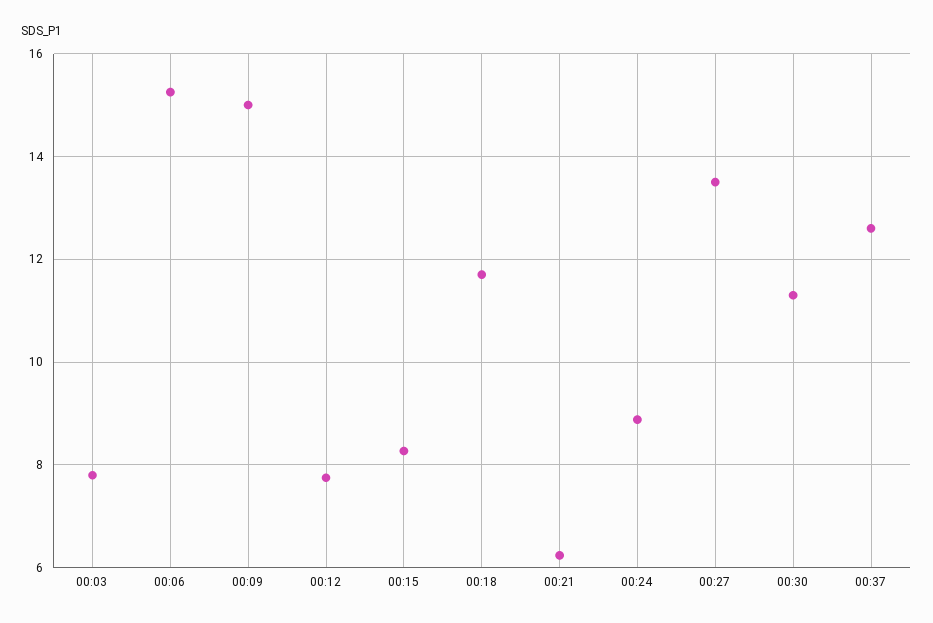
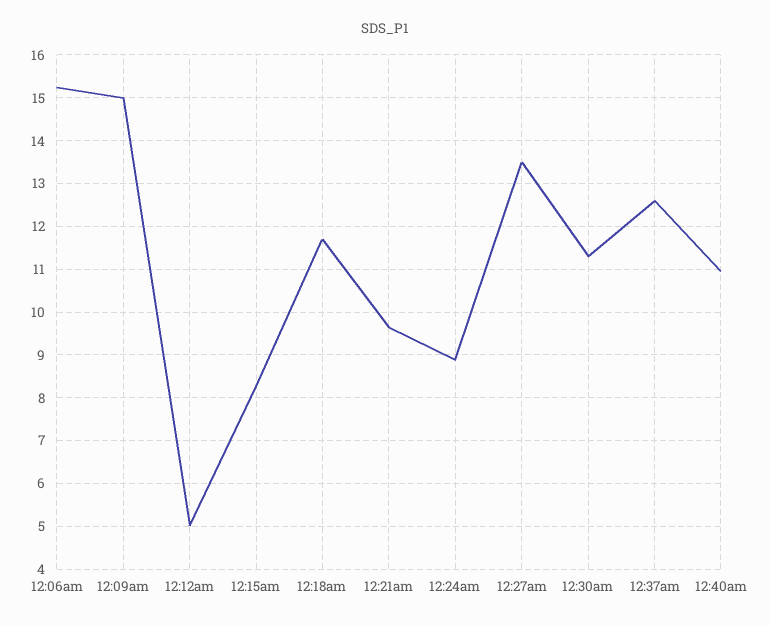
00:03: 7.8 -> none
00:12: 7.8 -> 5
00:21: 6.2 -> 9.6
12:40am: none -> 11

